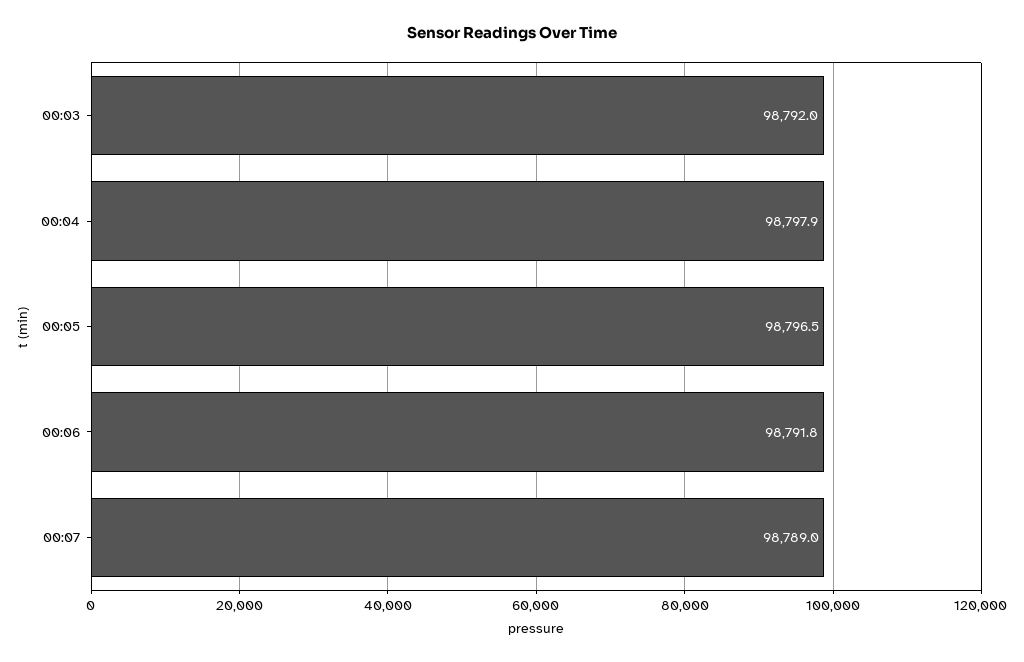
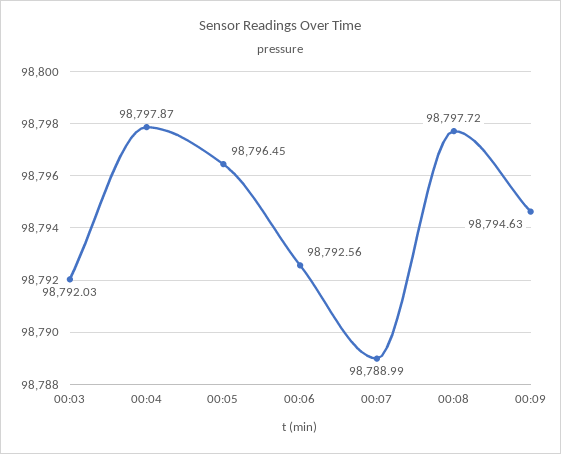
00:06: 98791.8 -> 98792.56
00:08: none -> 98797.72
00:09: none -> 98794.63

